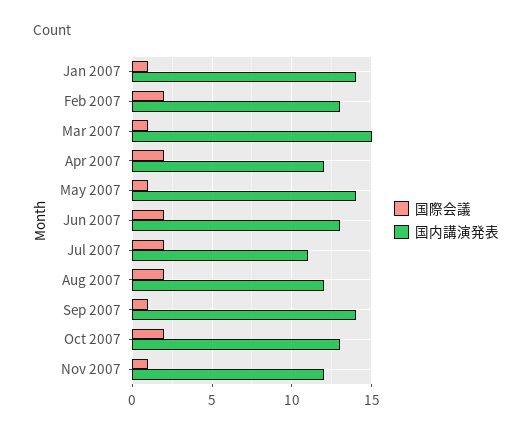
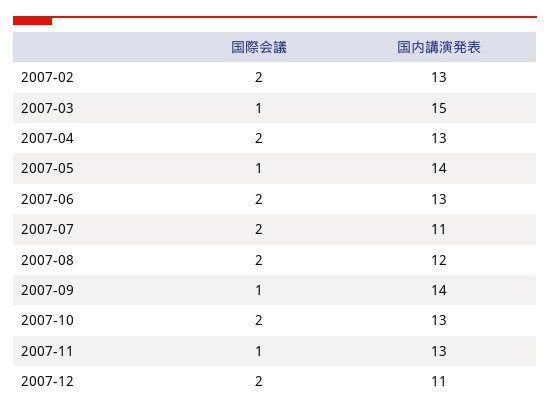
国際会議, Jan 2007: 1 -> none
国内講演発表, Jan 2007: 14 -> none
国内講演発表, Apr 2007: 12 -> 13
国内講演発表, Nov 2007: 12 -> 13
国際会議, 2007-12: none -> 2
国内講演発表, 2007-12: none -> 11

